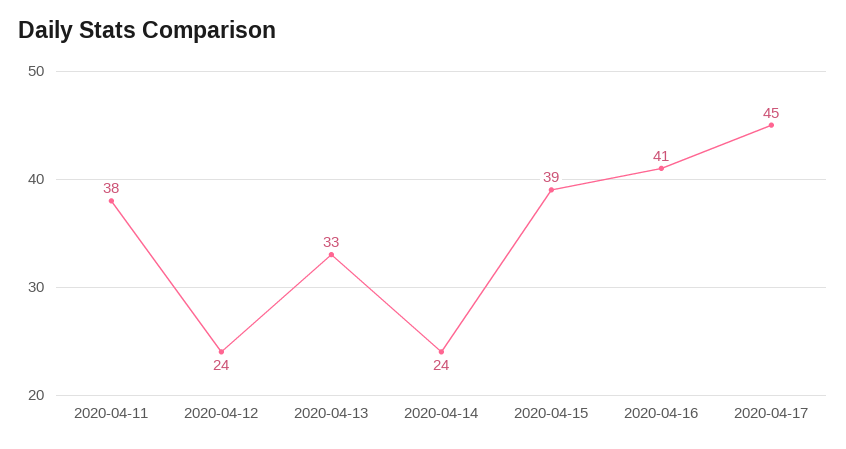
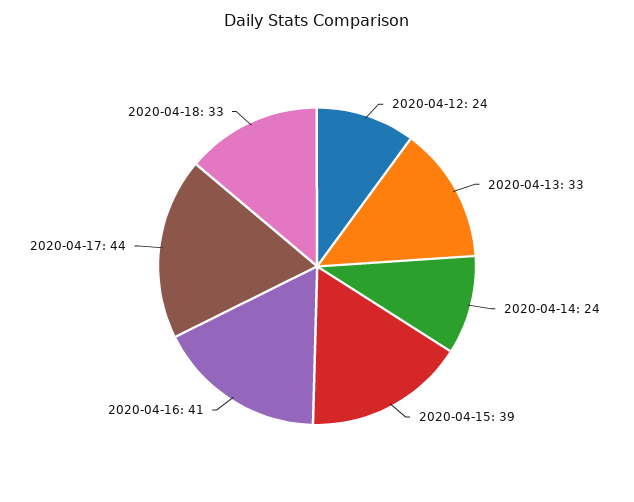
2020-04-11: 38 -> none
2020-04-17: 45 -> 44
2020-04-18: none -> 33

